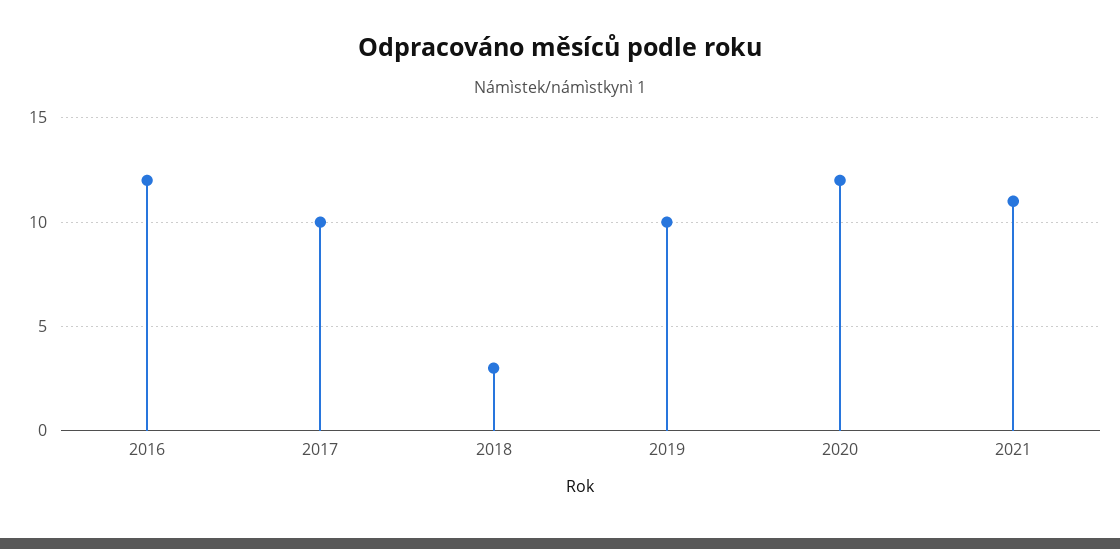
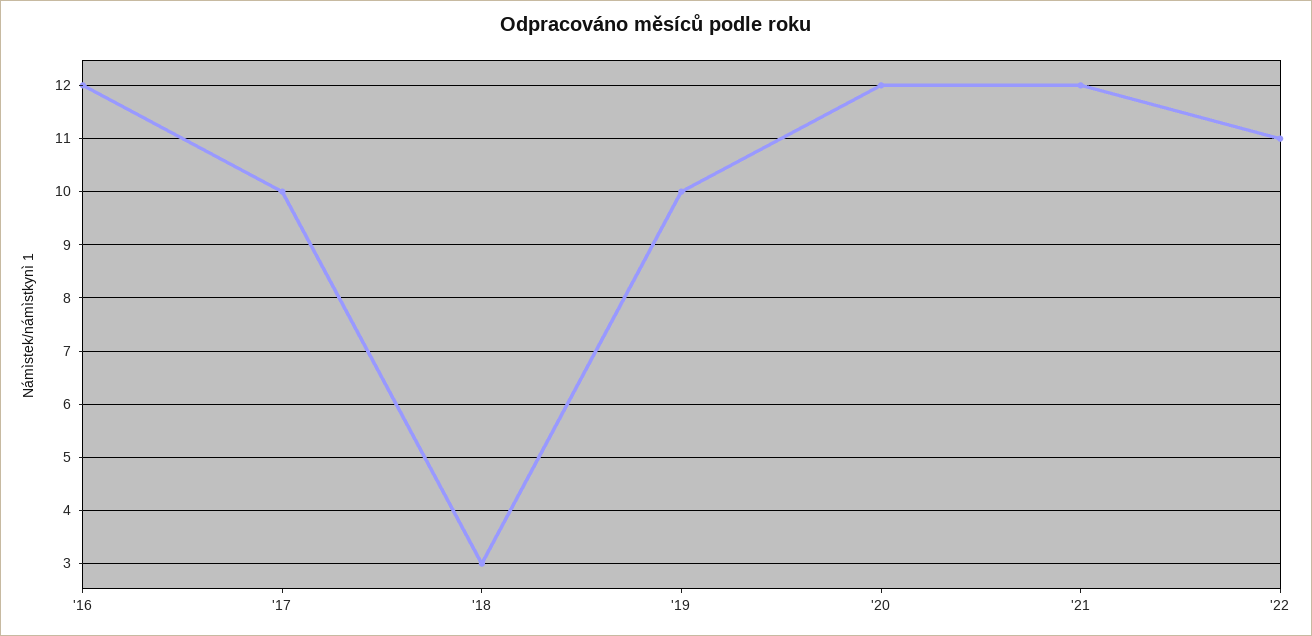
2021: 11 -> 12
'22: none -> 11

